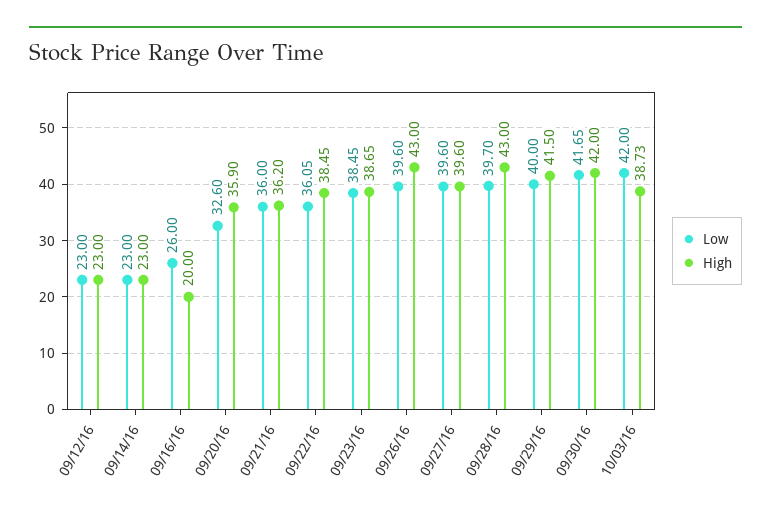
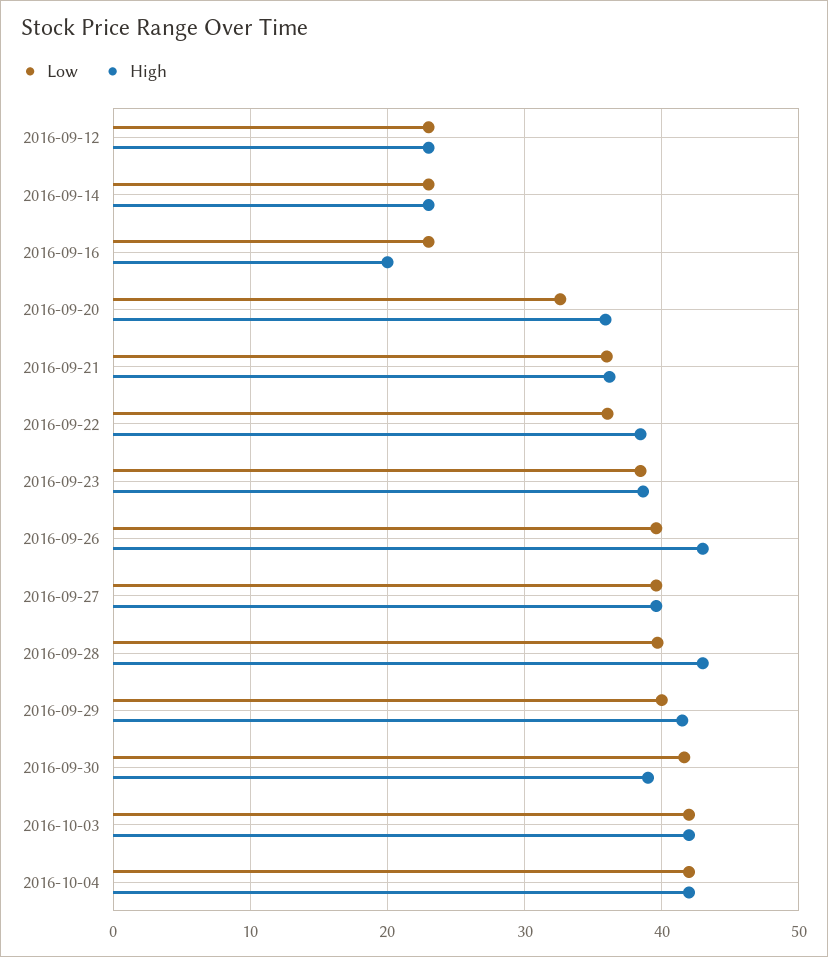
Low, 09/16/16: 26 -> 23
High, 09/30/16: 42 -> 39
High, 10/03/16: 38.73 -> 42
Low, 2016-10-04: none -> 42
High, 2016-10-04: none -> 42

